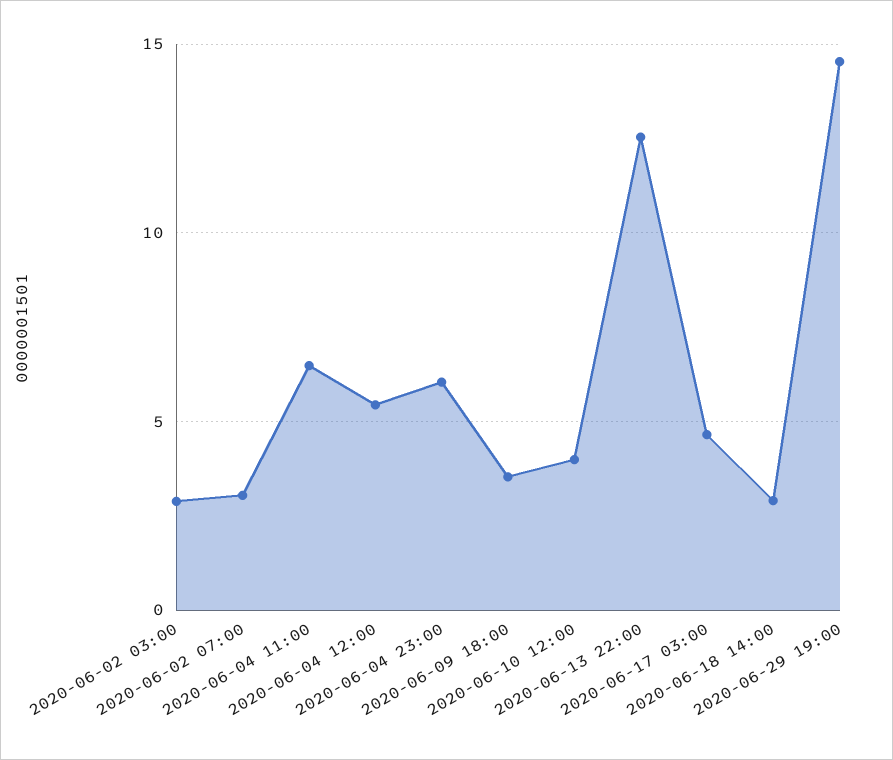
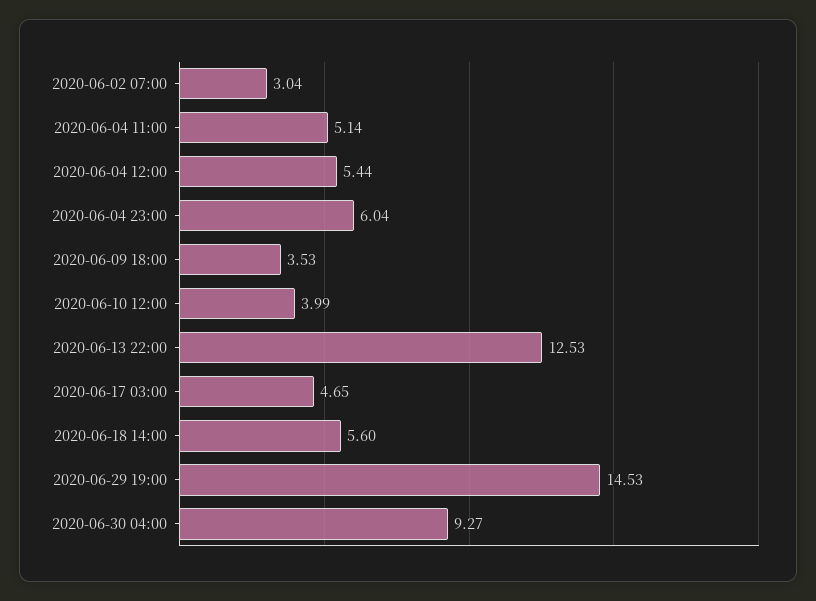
2020-06-02 03:00: 3 -> none
2020-06-04 11:00: 6.5 -> 5.14
2020-06-18 14:00: 3 -> 5.6
2020-06-30 04:00: none -> 9.27

